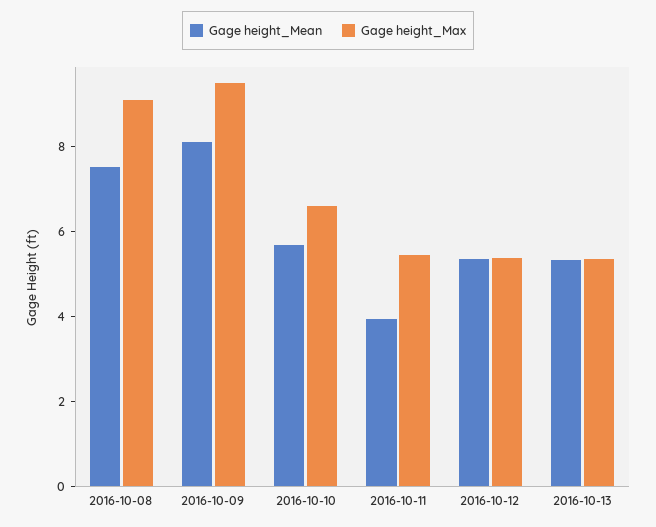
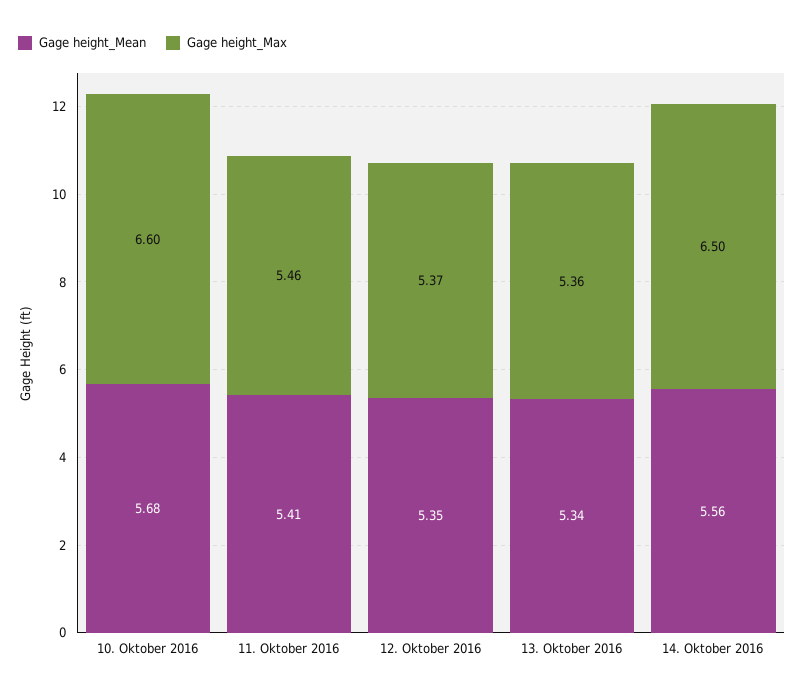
Gage height_Mean, 2016-10-08: 7.5 -> none
Gage height_Max, 2016-10-08: 9 -> none
Gage height_Mean, 2016-10-09: 8 -> none
Gage height_Max, 2016-10-09: 9.5 -> none
Gage height_Mean, 2016-10-11: 4 -> 5.41
Gage height_Mean, 14. Oktober 2016: none -> 5.56
Gage height_Max, 14. Oktober 2016: none -> 6.5

